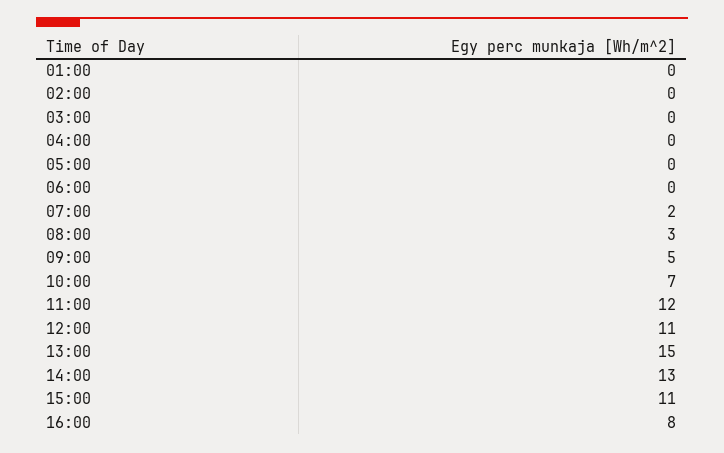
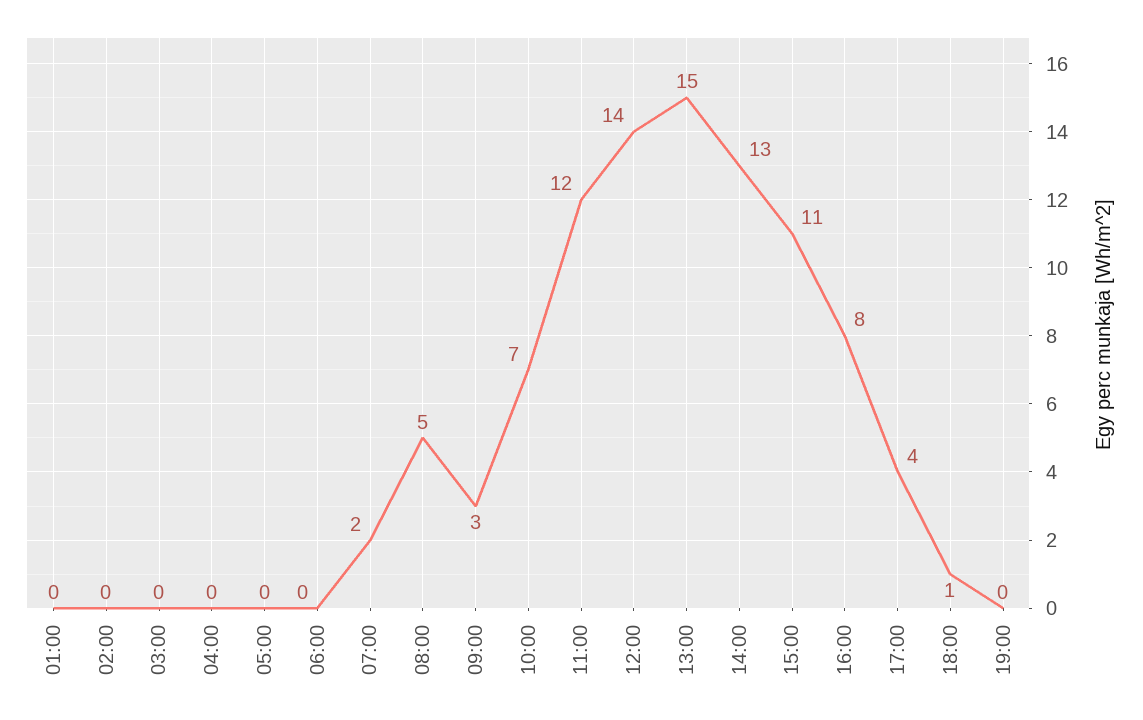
08:00: 3 -> 5
09:00: 5 -> 3
12:00: 11 -> 14
17:00: none -> 4
18:00: none -> 1
19:00: none -> 0

